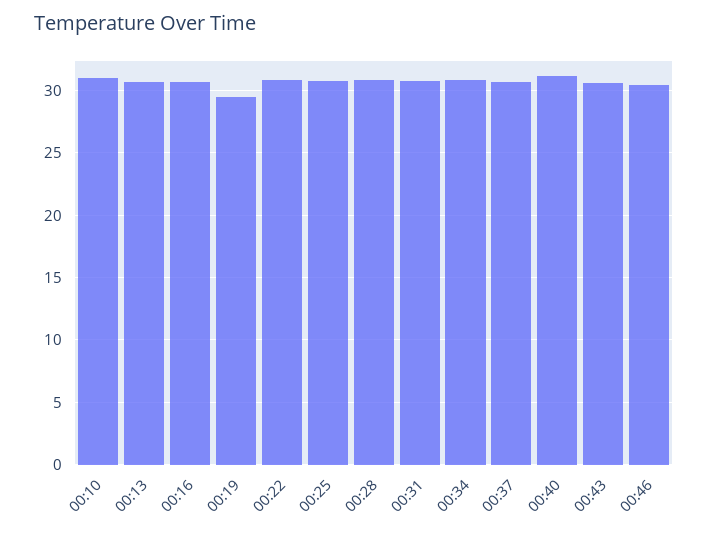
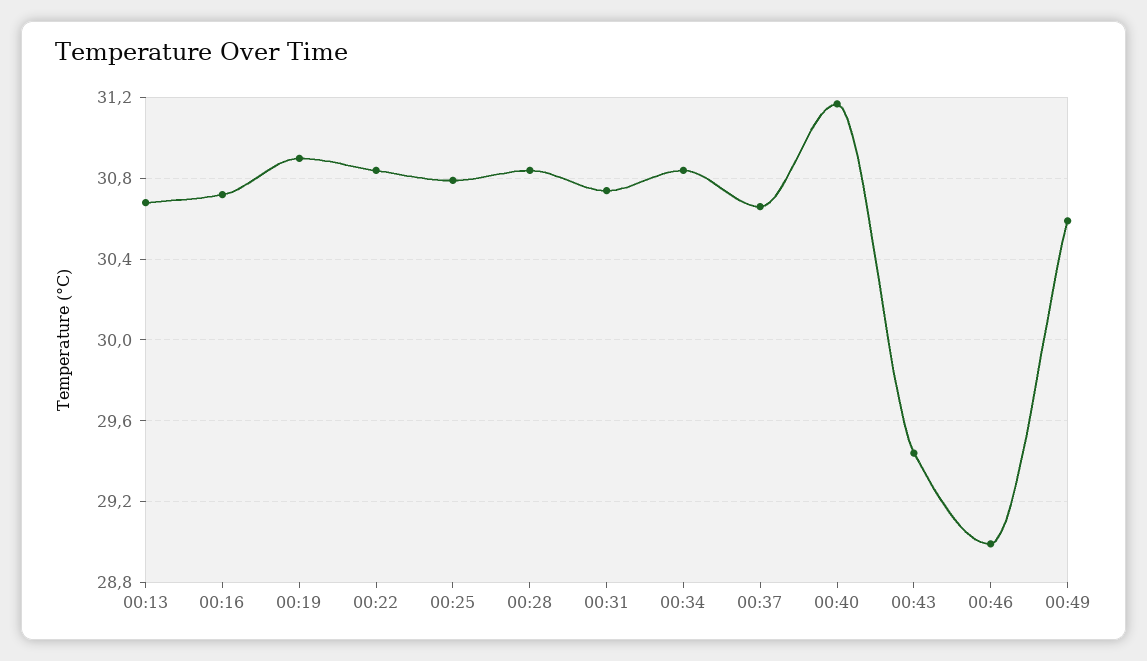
00:10: 31 -> none
00:19: 29.5 -> 30.9
00:43: 30.5 -> 29.45
00:46: 30.5 -> 29
00:49: none -> 30.6

